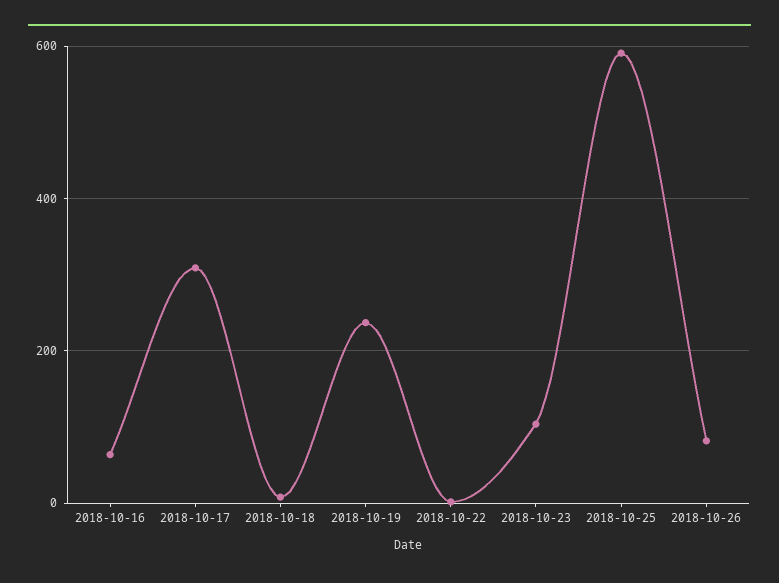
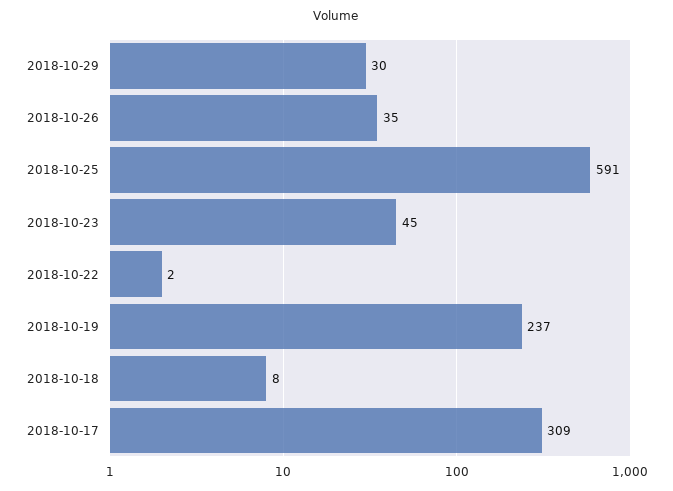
2018-10-16: 60 -> none
2018-10-23: 100 -> 45
2018-10-26: 80 -> 35
2018-10-29: none -> 30

